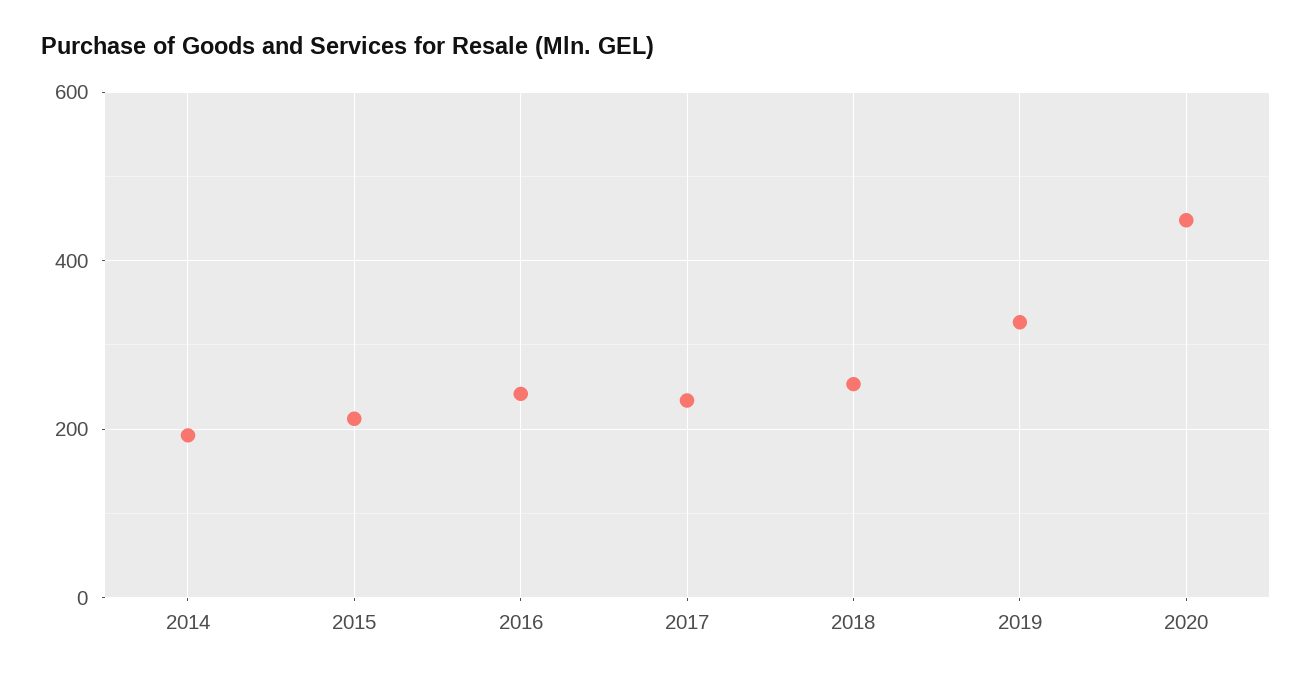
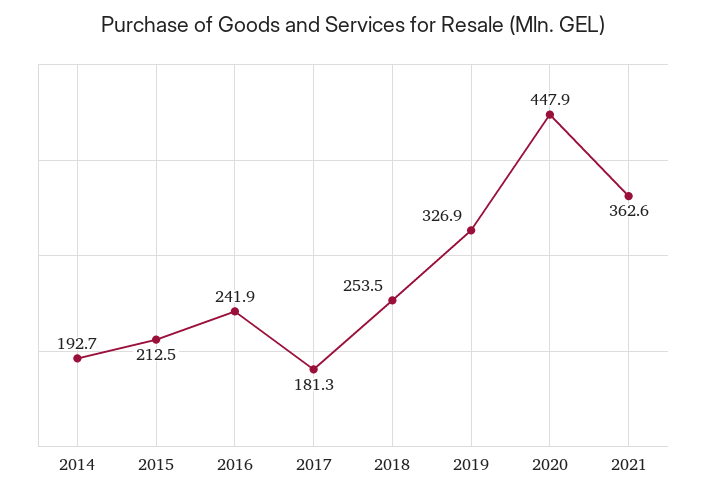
2017: 240 -> 181.3
2021: none -> 362.6

